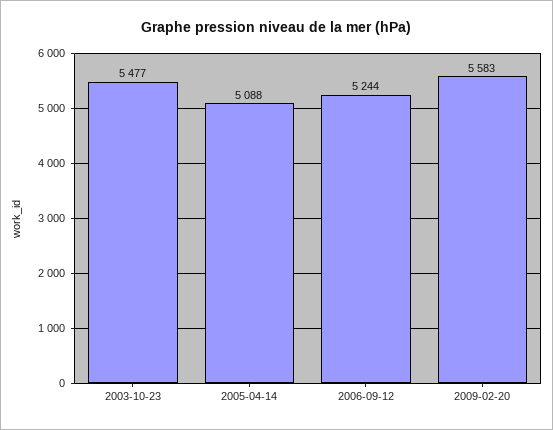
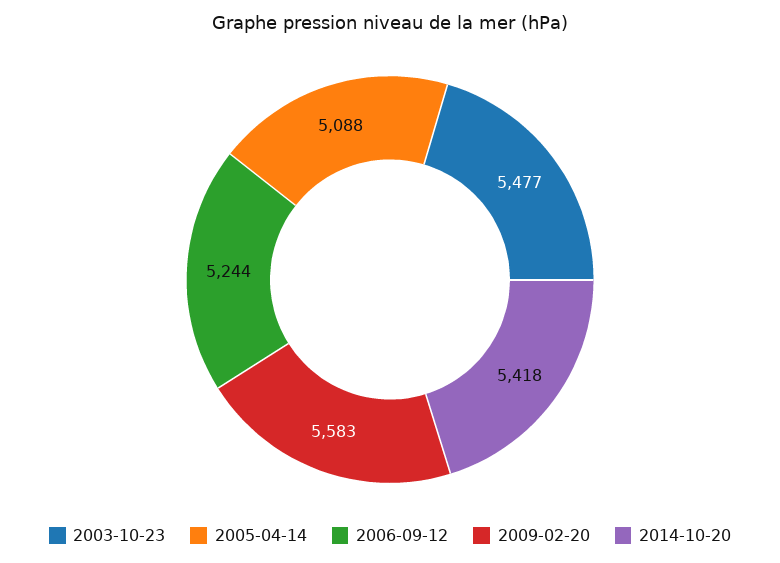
2014-10-20: none -> 5418

